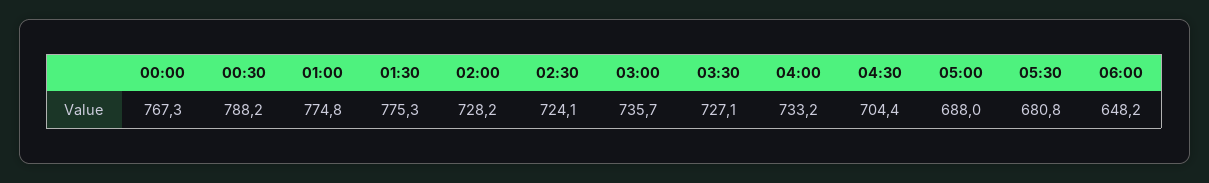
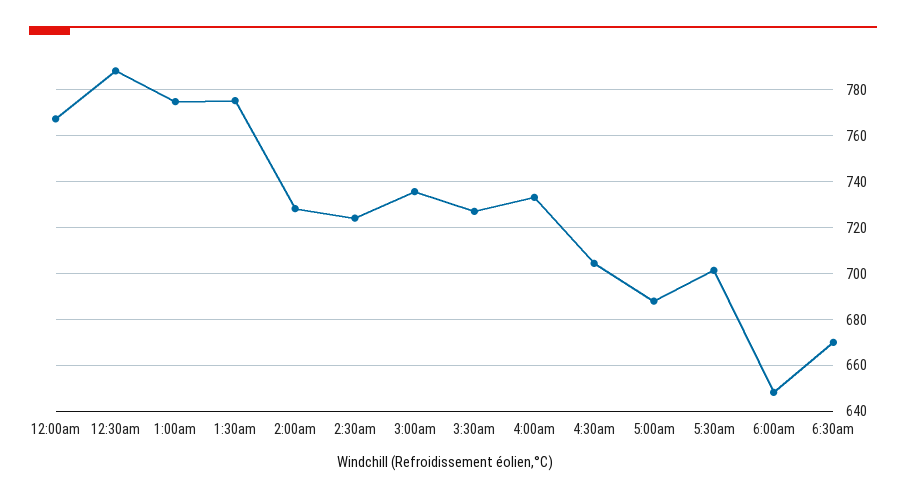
05:30: 680.8 -> 700
6:30am: none -> 670

